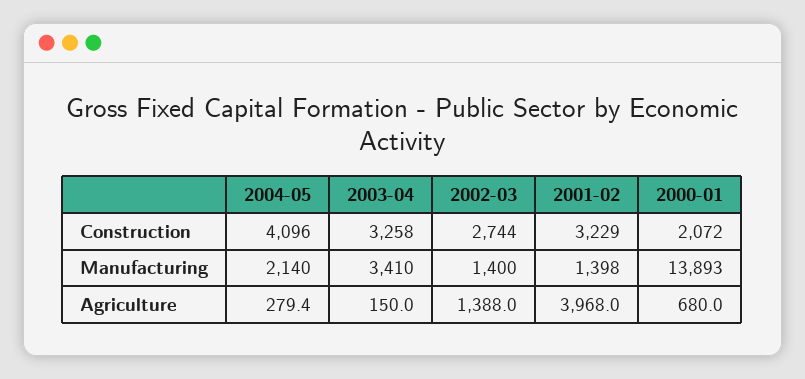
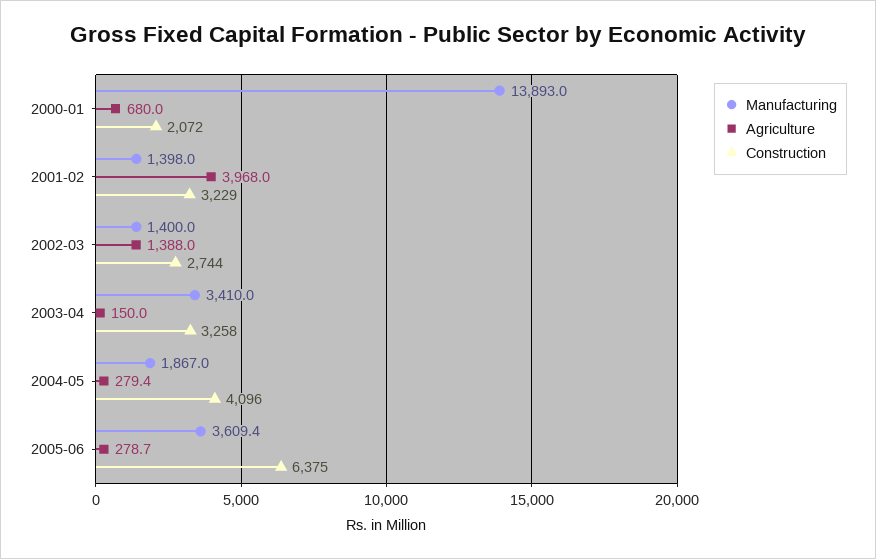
Manufacturing, 2004-05: 2140 -> 1867
Manufacturing, 2005-06: none -> 3609.4
Agriculture, 2005-06: none -> 278.7
Construction, 2005-06: none -> 6375

